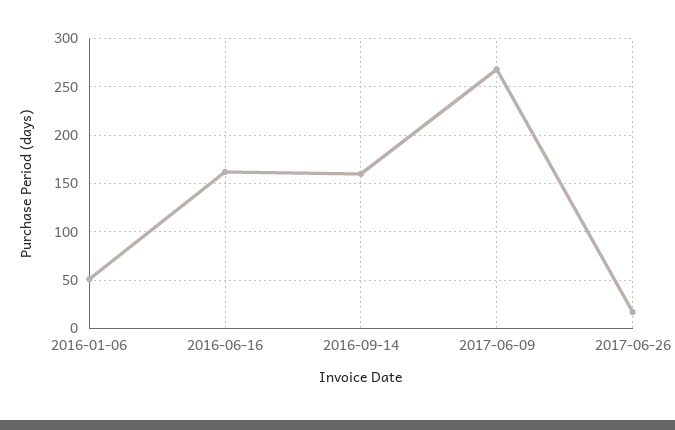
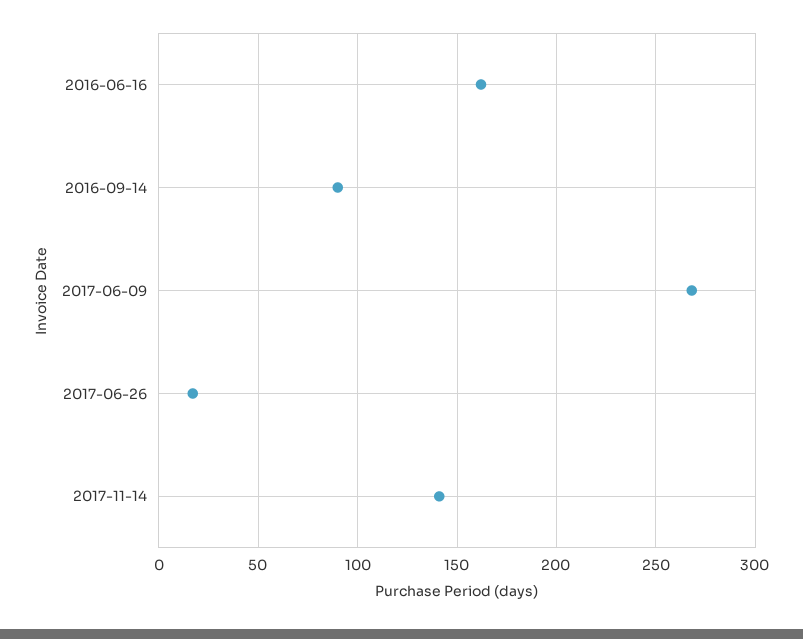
2016-01-06: 50 -> none
2016-09-14: 160 -> 90
2017-11-14: none -> 140

